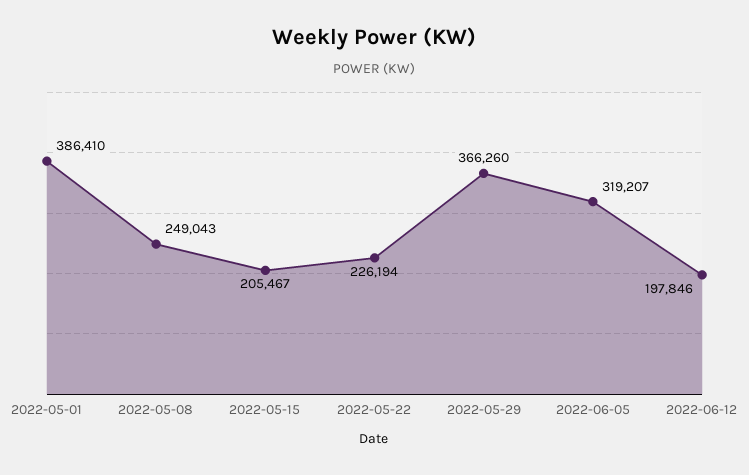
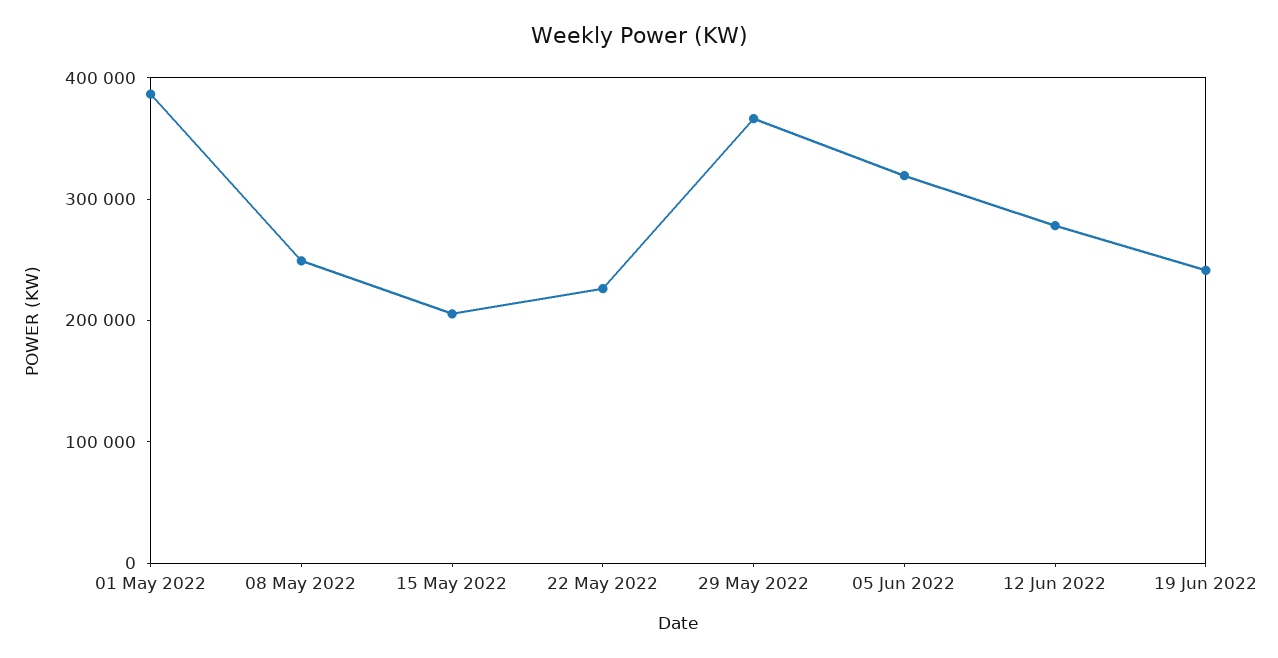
2022-06-12: 197846 -> 280000
19 Jun 2022: none -> 240000

